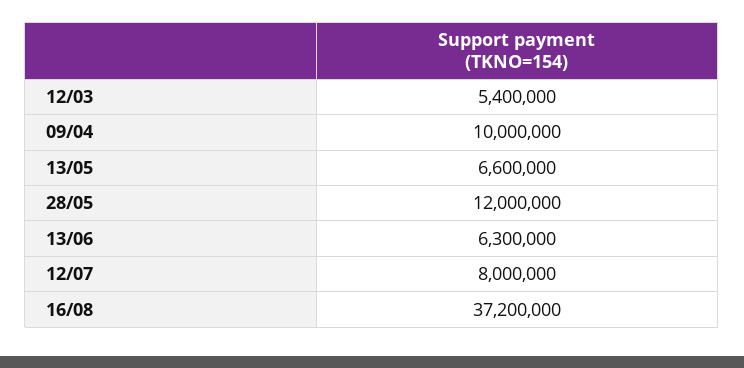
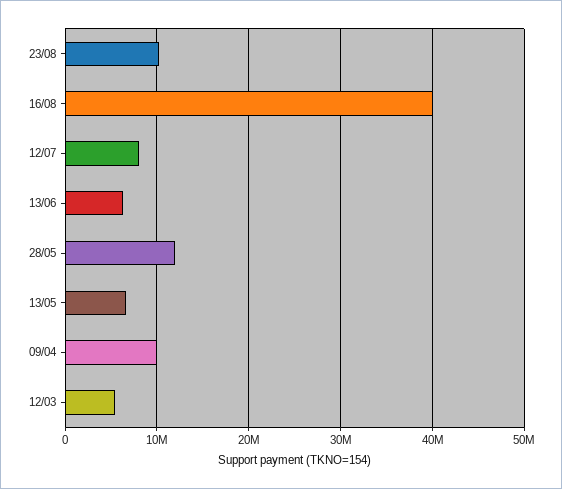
16/08: 37200000 -> 40000000
23/08: none -> 10000000

